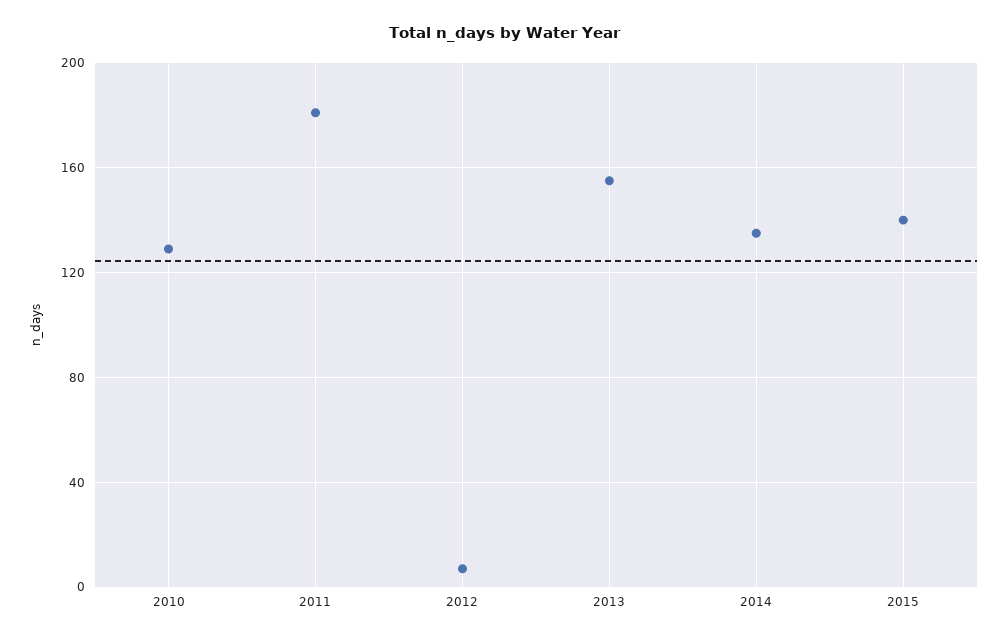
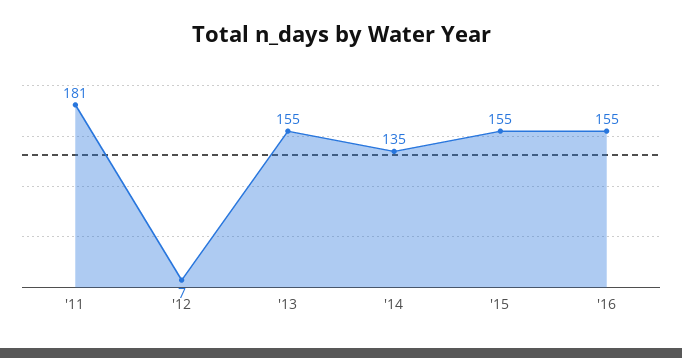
2010: 130 -> none
2015: 140 -> 155
'16: none -> 155

